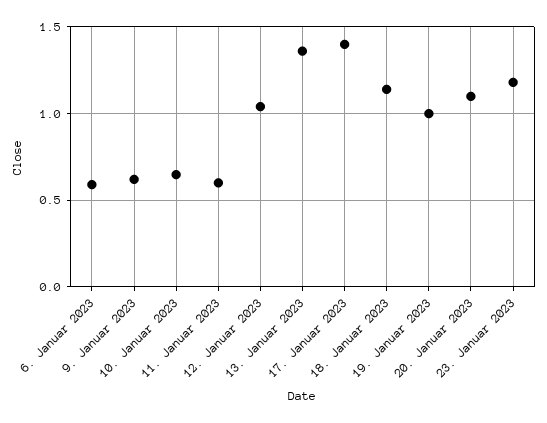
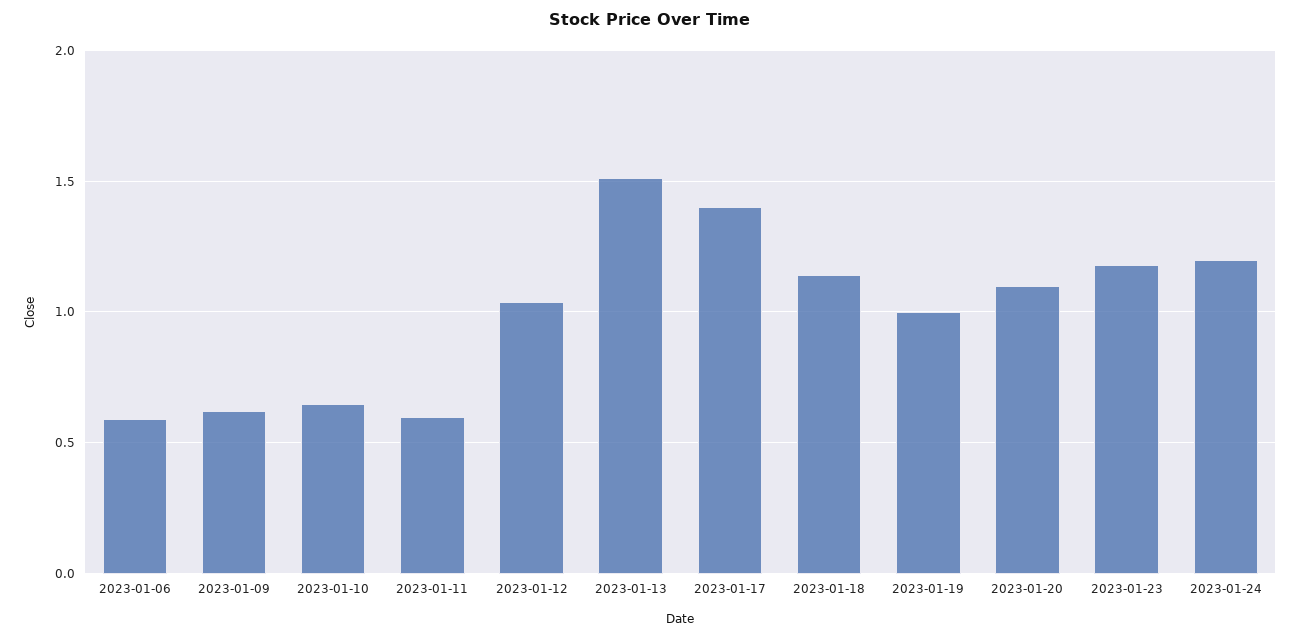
13. Januar 2023: 1.35 -> 1.5
2023-01-24: none -> 1.2

